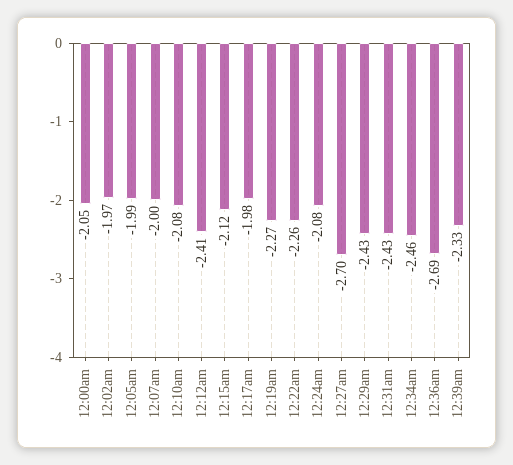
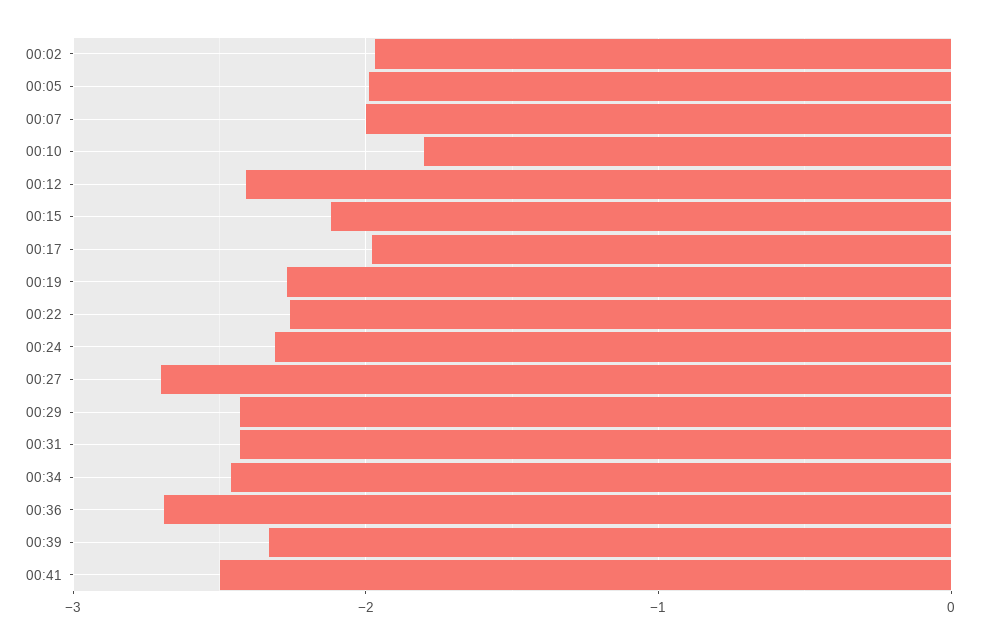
12:00am: -2.05 -> none
12:10am: -2.08 -> -1.8
12:24am: -2.08 -> -2.3
00:41: none -> -2.5

